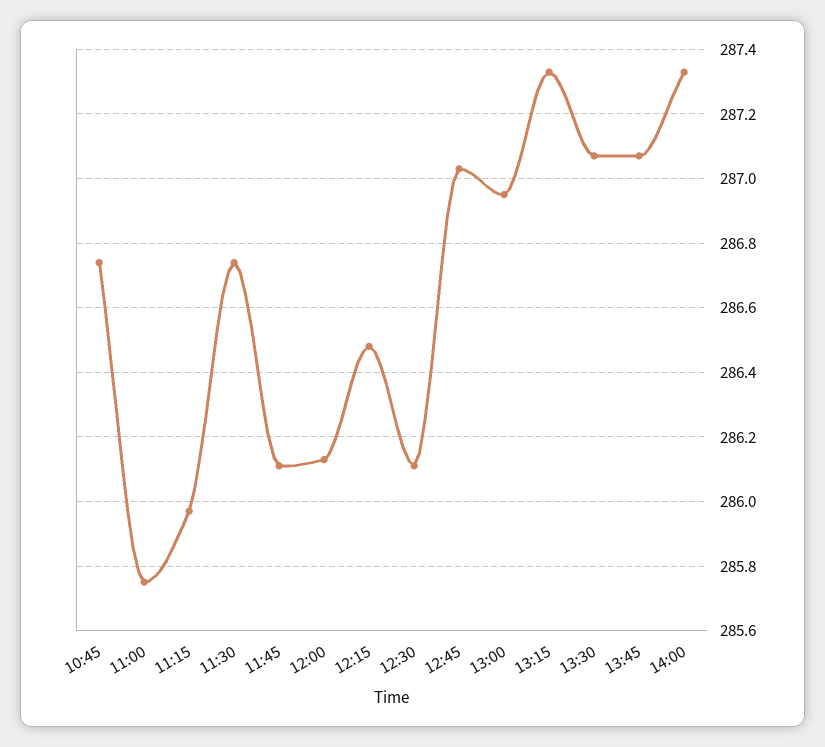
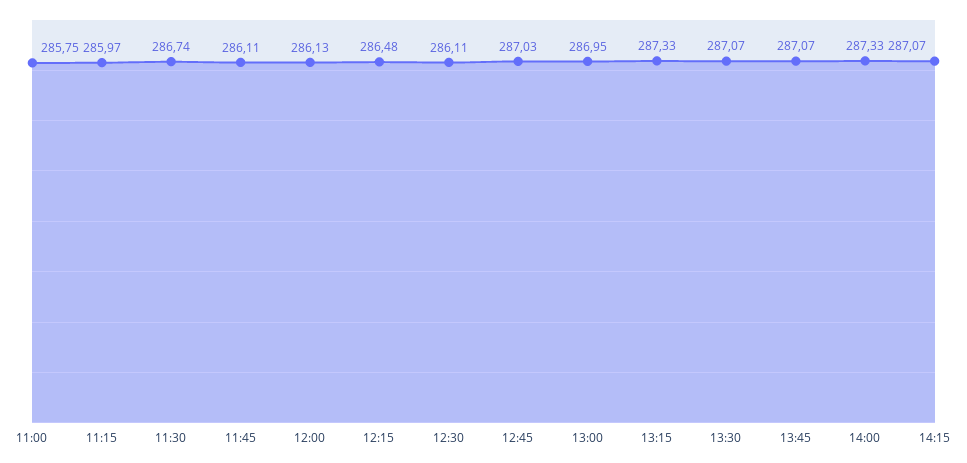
10:45: 286.75 -> none
14:15: none -> 287.07

